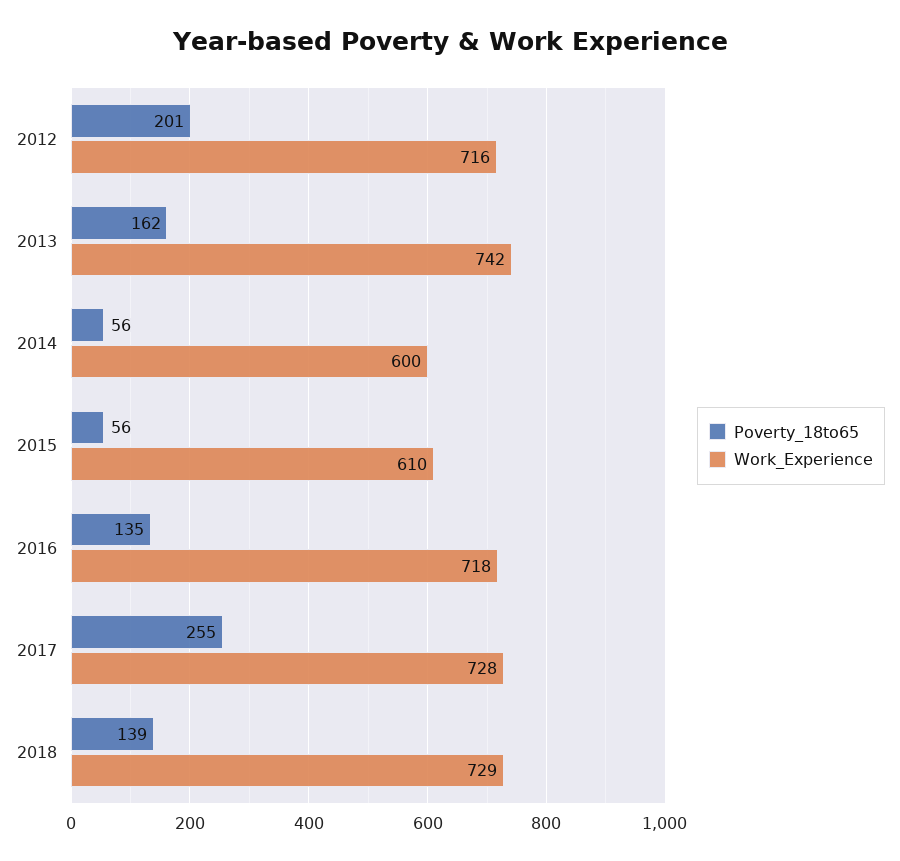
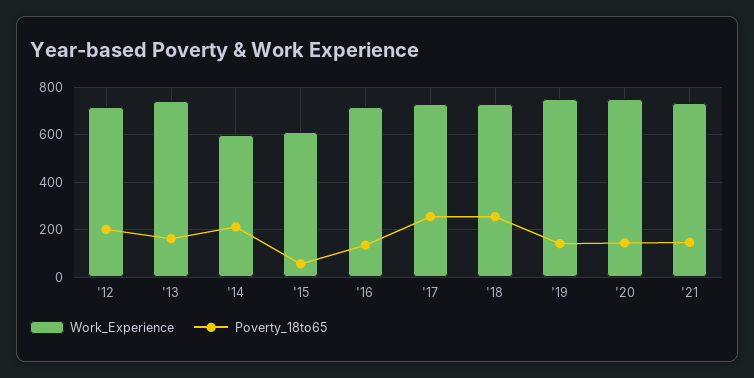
Poverty_18to65, 2014: 56 -> 200
Poverty_18to65, 2018: 139 -> 250
Work_Experience, '19: none -> 750
Poverty_18to65, '19: none -> 150
Work_Experience, '20: none -> 750
Poverty_18to65, '20: none -> 150
Work_Experience, '21: none -> 750
Poverty_18to65, '21: none -> 150

